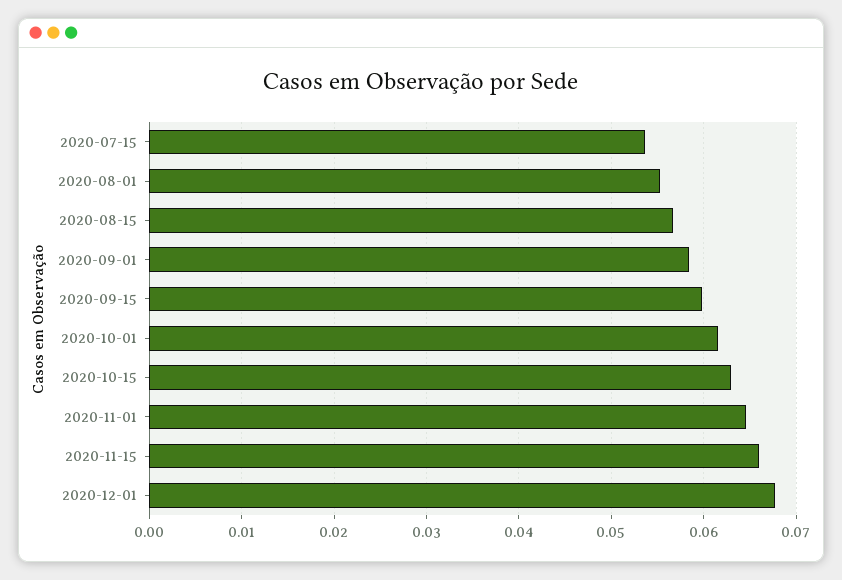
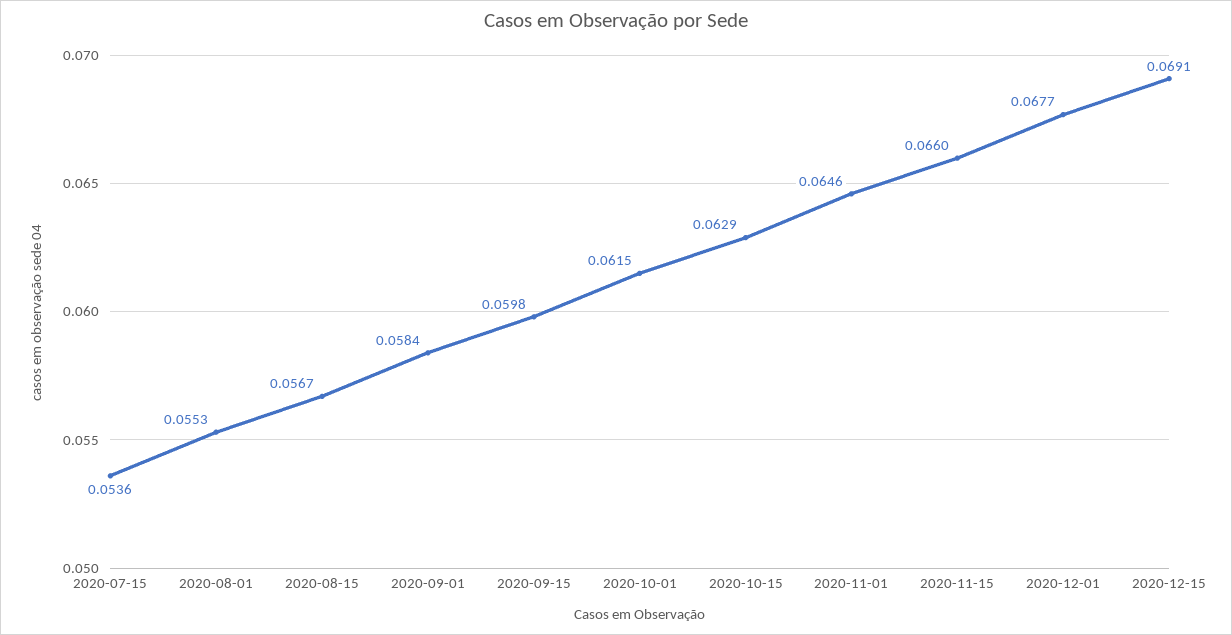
2020-12-15: none -> 0.0691

